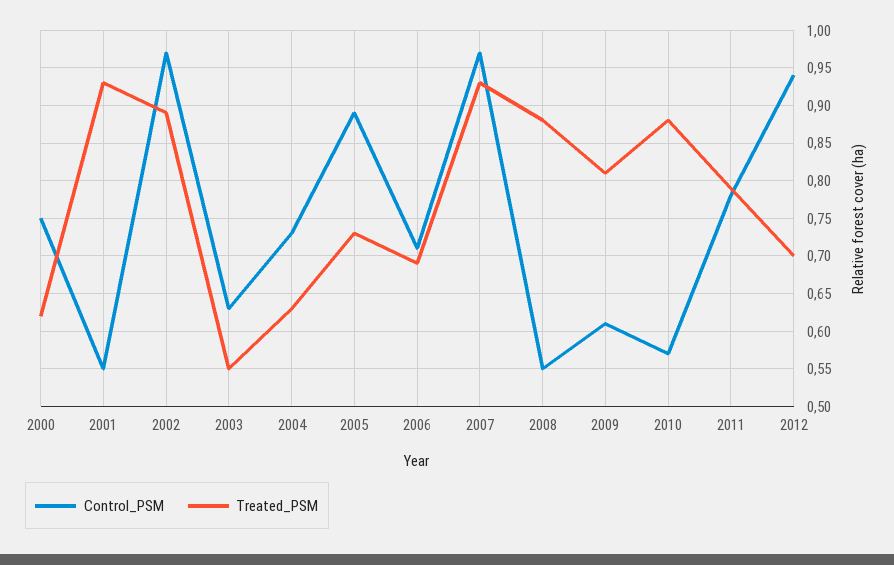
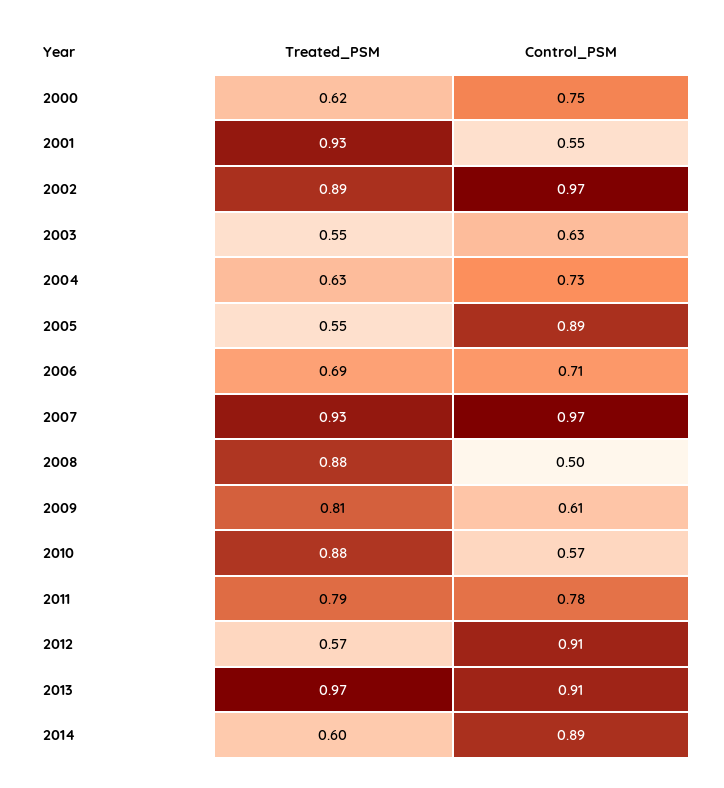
Treated_PSM, 2005: 0.73 -> 0.55
Control_PSM, 2008: 0.55 -> 0.5
Control_PSM, 2012: 0.94 -> 0.91
Treated_PSM, 2012: 0.7 -> 0.57
Treated_PSM, 2013: none -> 0.97
Control_PSM, 2013: none -> 0.91
Treated_PSM, 2014: none -> 0.6
Control_PSM, 2014: none -> 0.89

